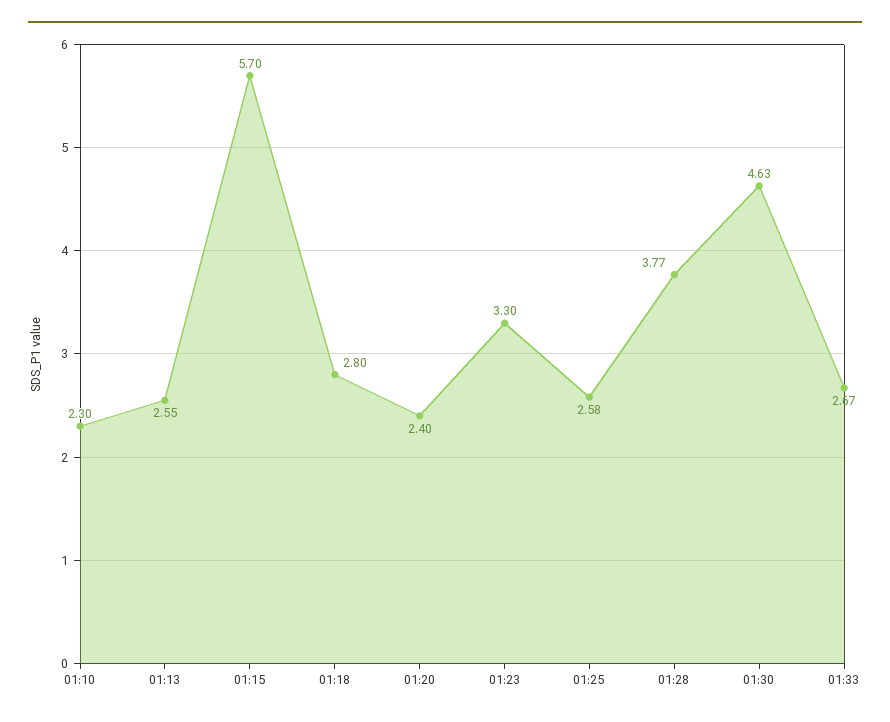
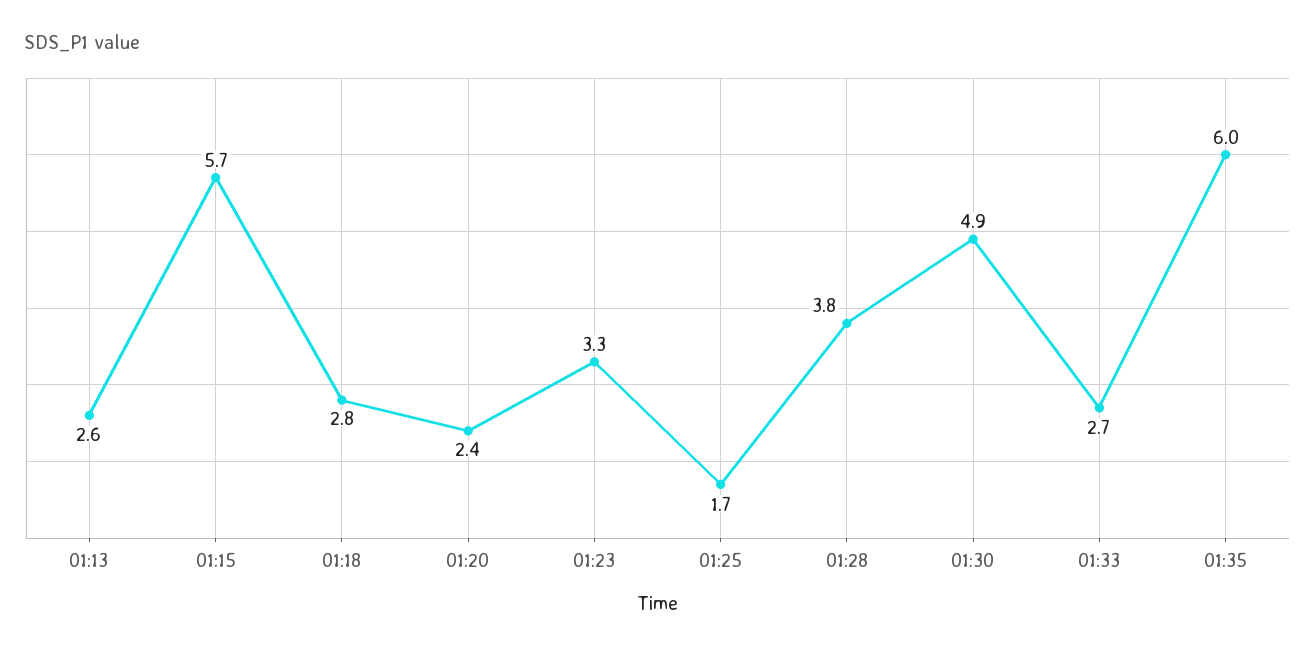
01:10: 2.3 -> none
01:25: 2.58 -> 1.7
01:30: 4.63 -> 4.9
01:35: none -> 6

